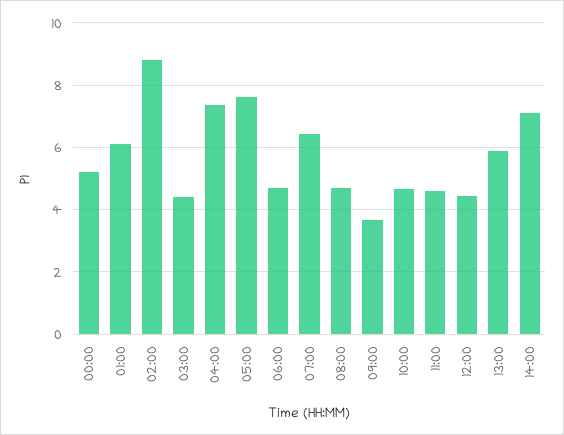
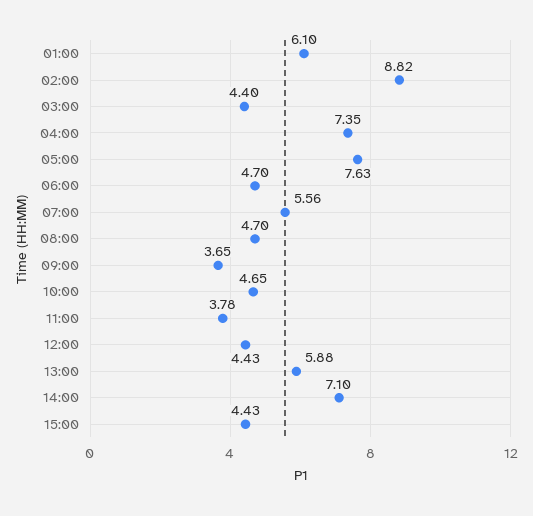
00:00: 5.2 -> none
07:00: 6.4 -> 5.56
11:00: 4.6 -> 3.78
15:00: none -> 4.43

